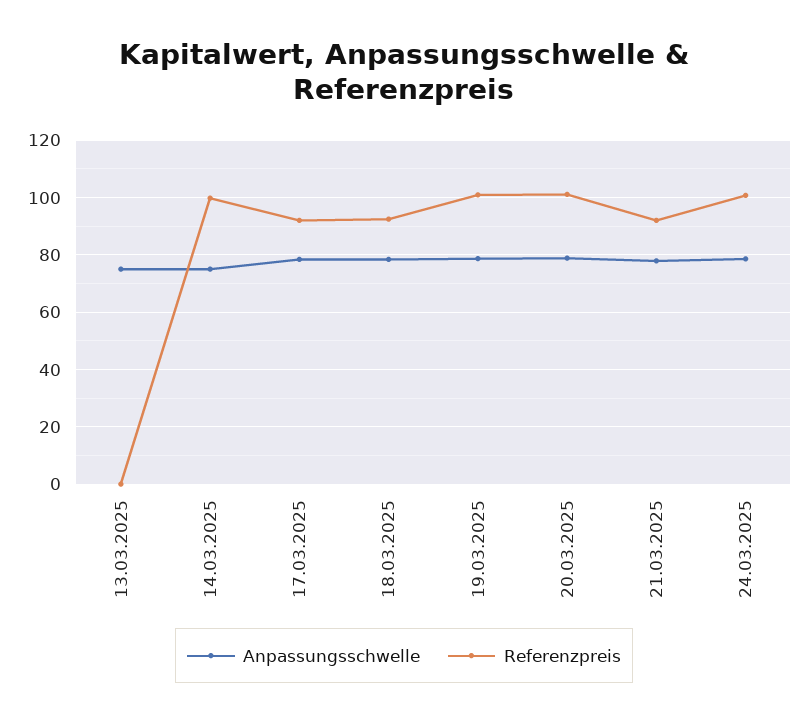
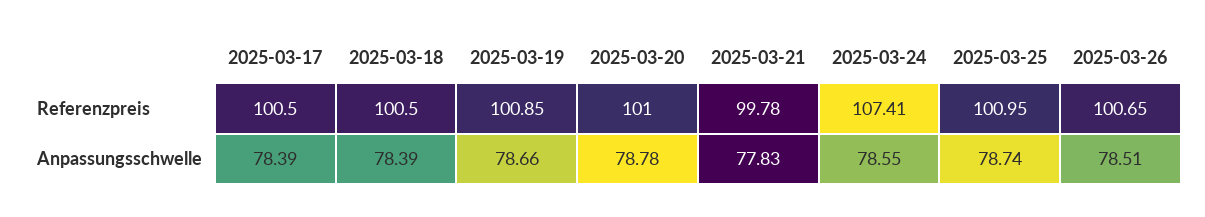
Anpassungsschwelle, 13.03.2025: 75 -> none
Referenzpreis, 13.03.2025: 0 -> none
Anpassungsschwelle, 14.03.2025: 75 -> none
Referenzpreis, 14.03.2025: 100 -> none
Referenzpreis, 17.03.2025: 92.5 -> 100.5
Referenzpreis, 18.03.2025: 92.5 -> 100.5
Referenzpreis, 21.03.2025: 92.5 -> 99.78
Referenzpreis, 24.03.2025: 100 -> 107.41
Referenzpreis, 2025-03-25: none -> 100.95
Referenzpreis, 2025-03-26: none -> 100.65
Anpassungsschwelle, 2025-03-25: none -> 78.74
Anpassungsschwelle, 2025-03-26: none -> 78.51

